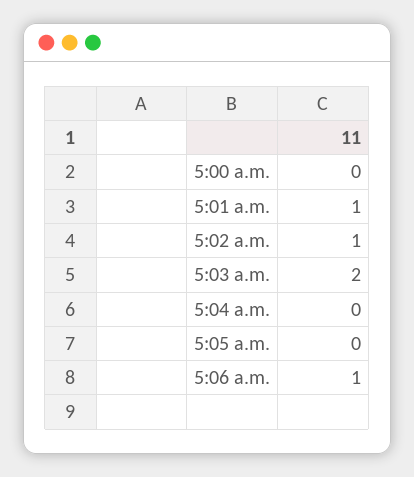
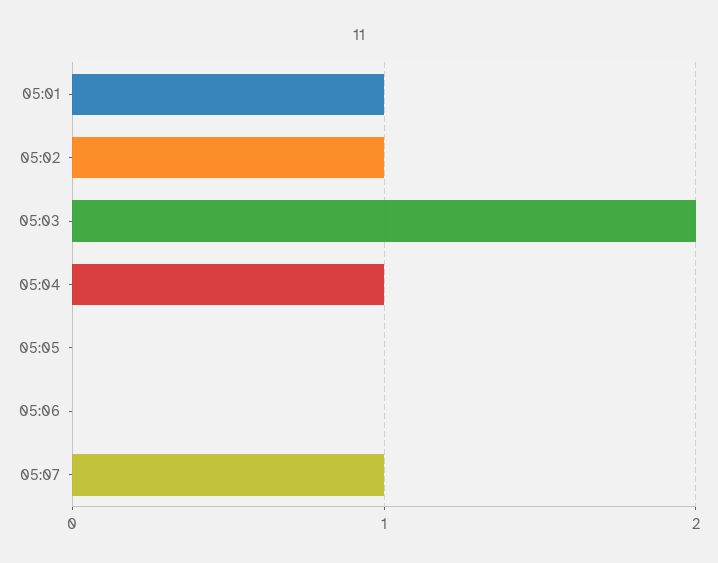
5:00 a.m.: 0 -> none
5:04 a.m.: 0 -> 1
5:06 a.m.: 1 -> 0
05:07: none -> 1

